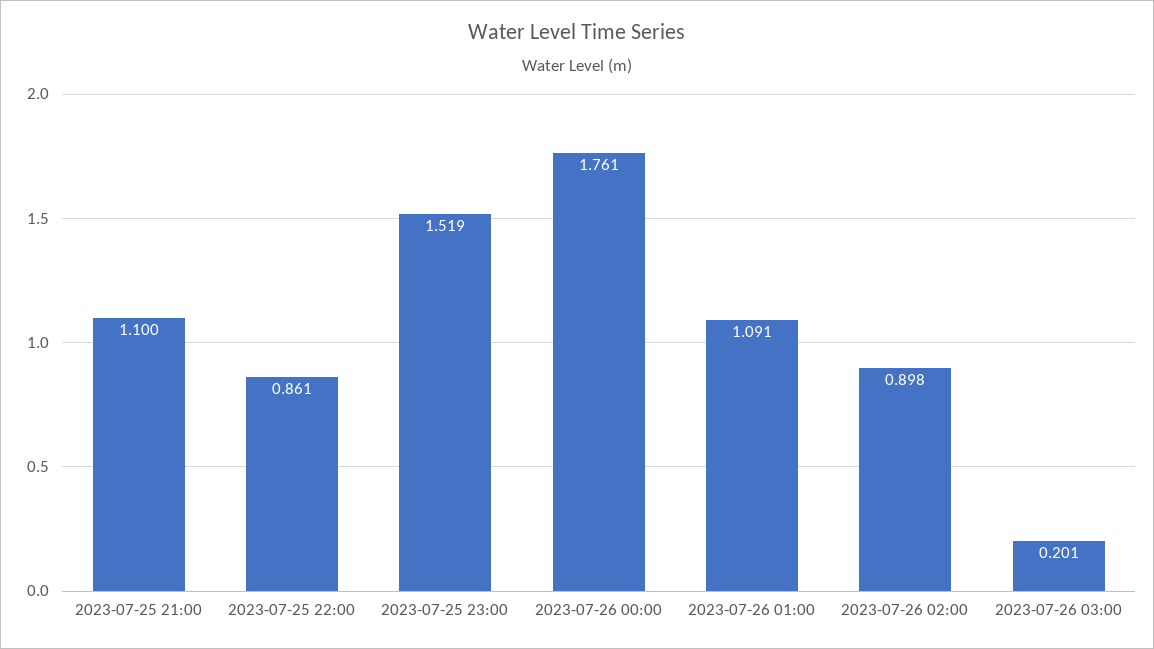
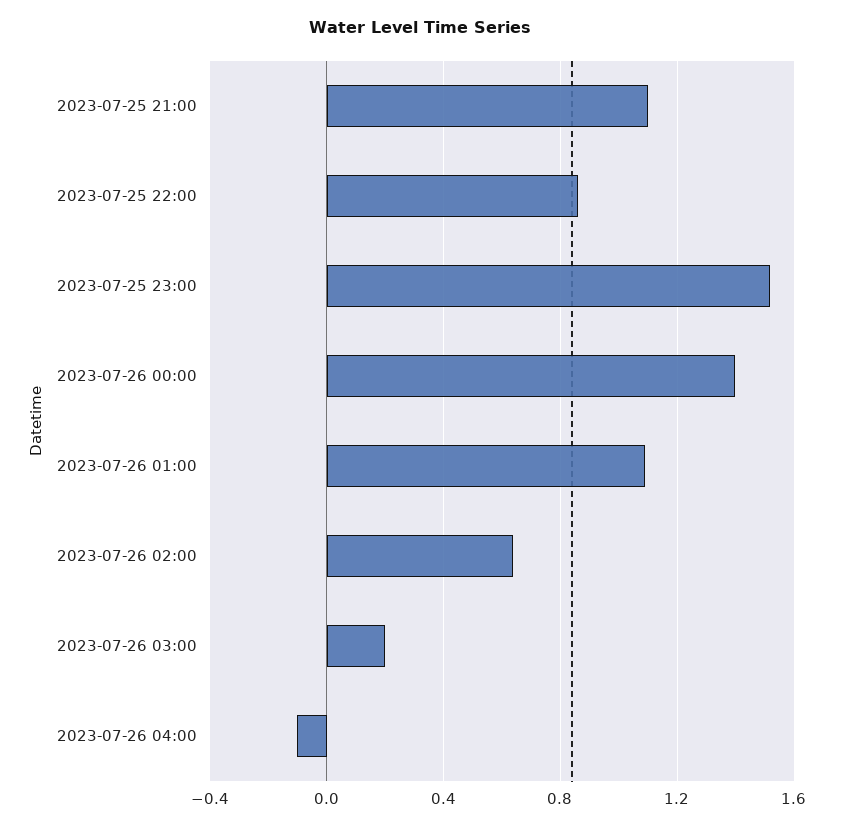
2023-07-26 00:00: 1.761 -> 1.4
2023-07-26 02:00: 0.898 -> 0.65
2023-07-26 04:00: none -> -0.1

